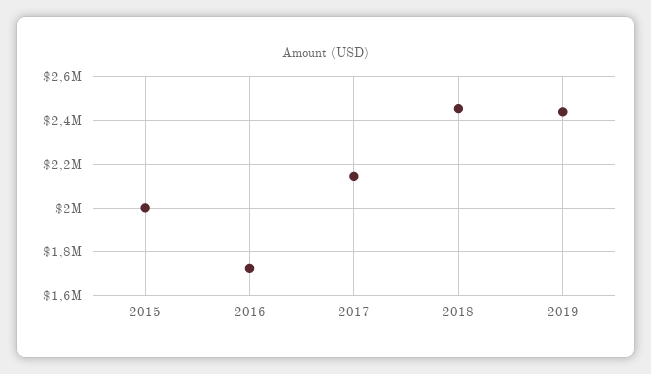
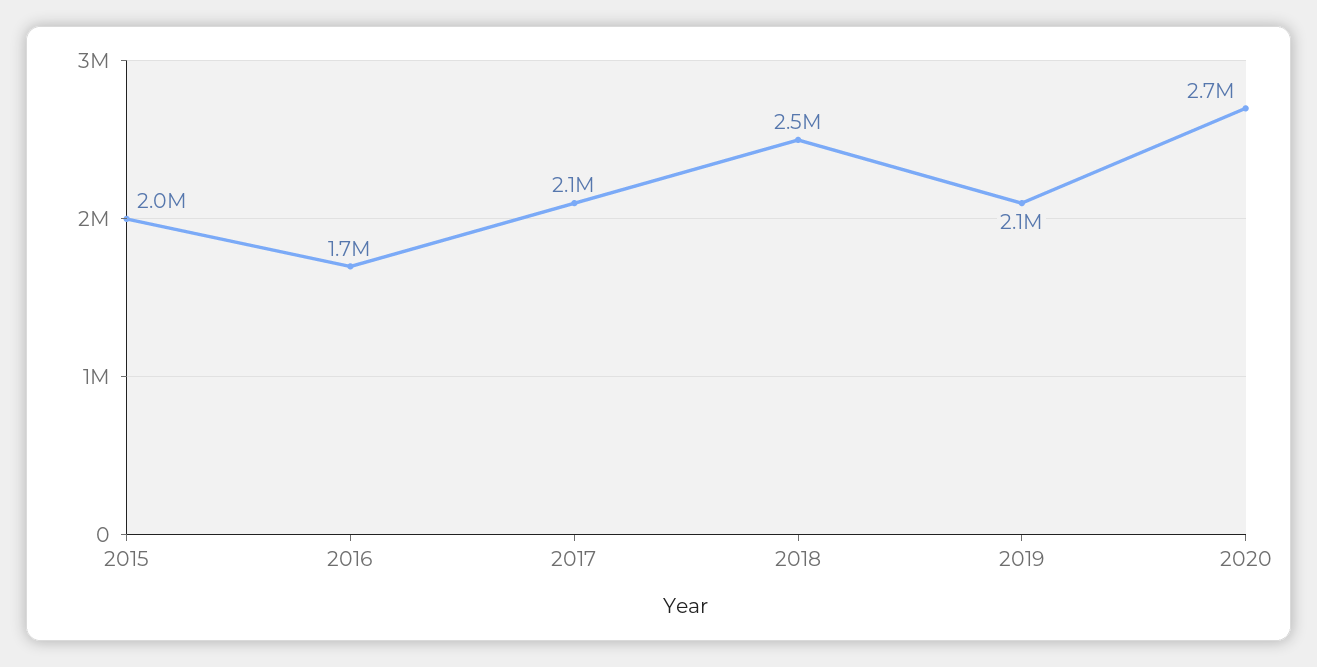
2019: 2450000 -> 2100000
2020: none -> 2700000

